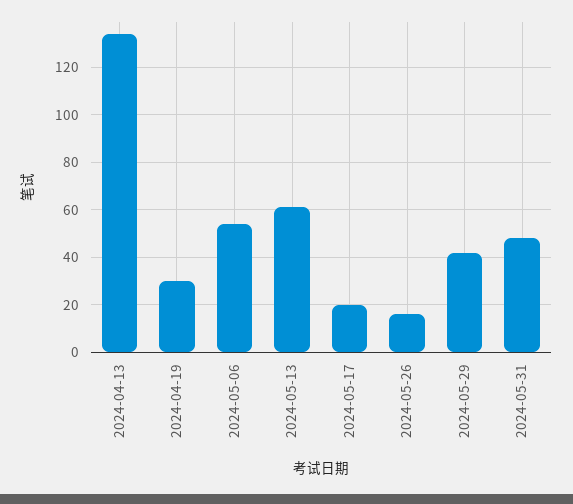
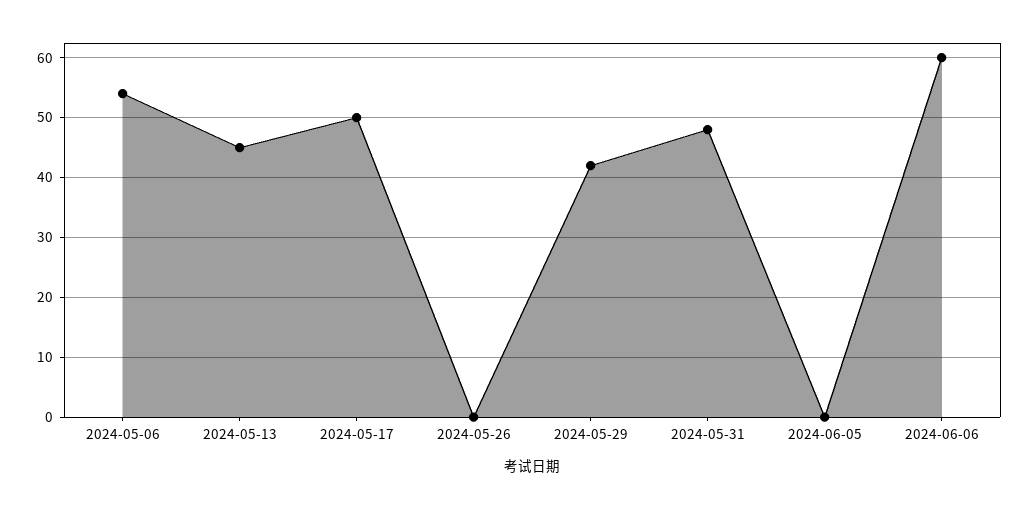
2024-04-13: 135 -> none
2024-04-19: 30 -> none
2024-05-13: 60 -> 45
2024-05-17: 20 -> 50
2024-05-26: 15 -> 0
2024-06-05: none -> 0
2024-06-06: none -> 60

